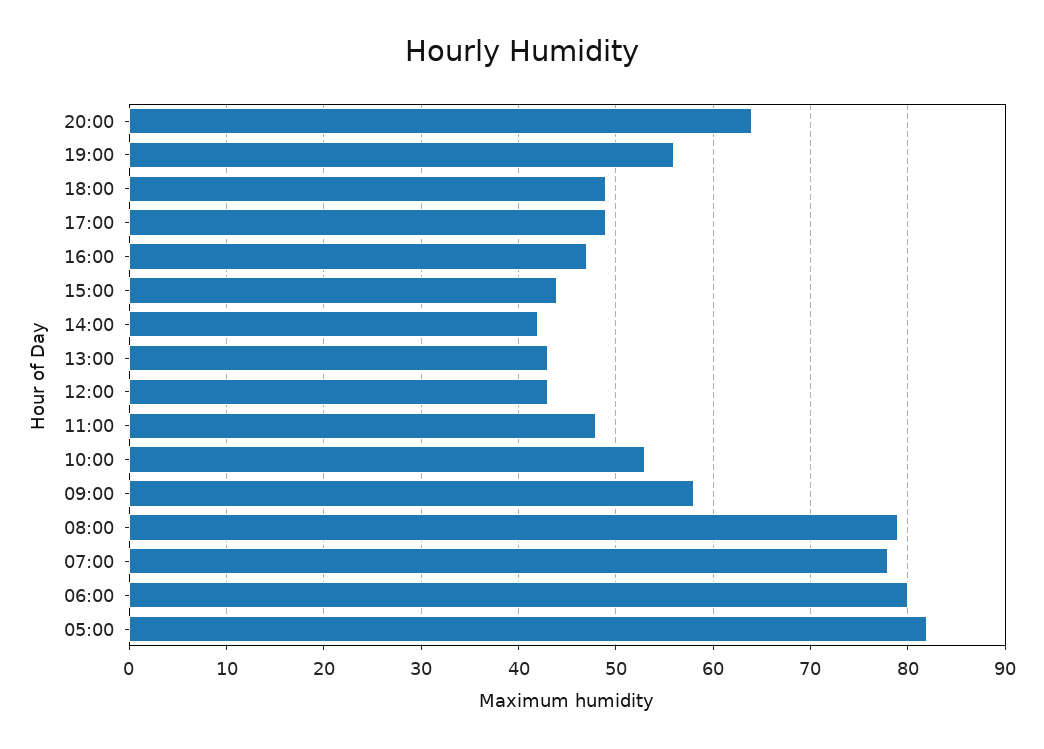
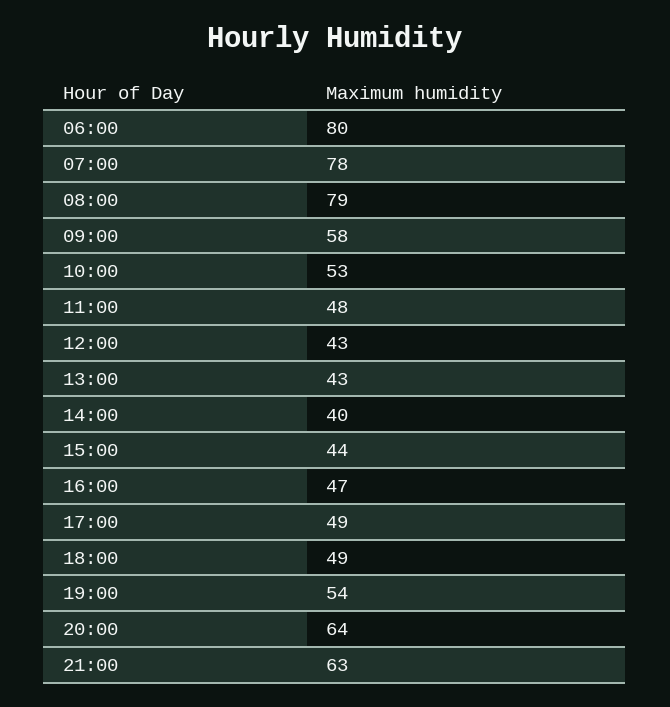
19:00: 56 -> 54
14:00: 42 -> 40
05:00: 82 -> none
21:00: none -> 63

